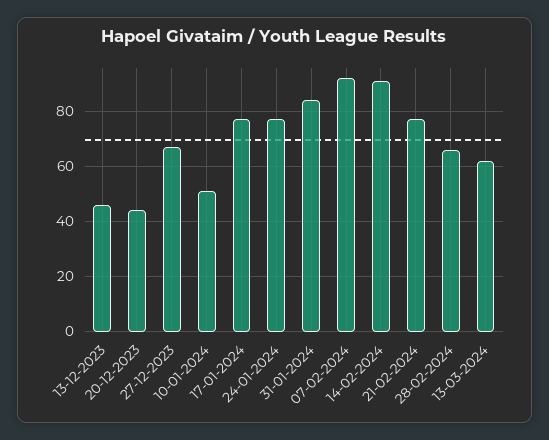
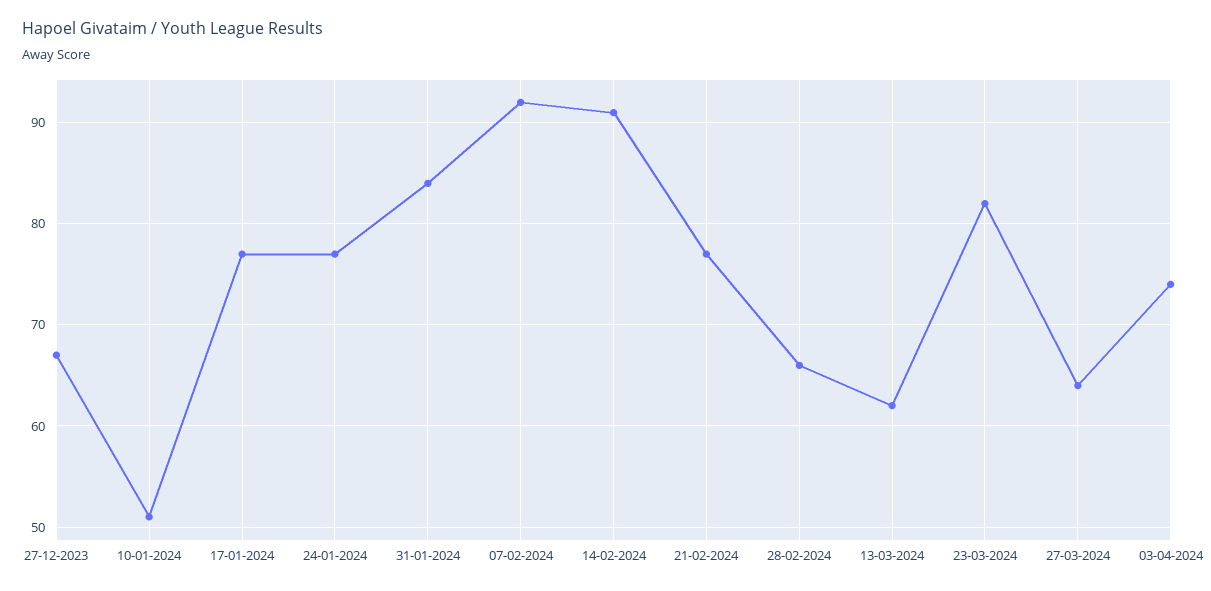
13-12-2023: 45 -> none
20-12-2023: 45 -> none
23-03-2024: none -> 82
27-03-2024: none -> 64
03-04-2024: none -> 74

